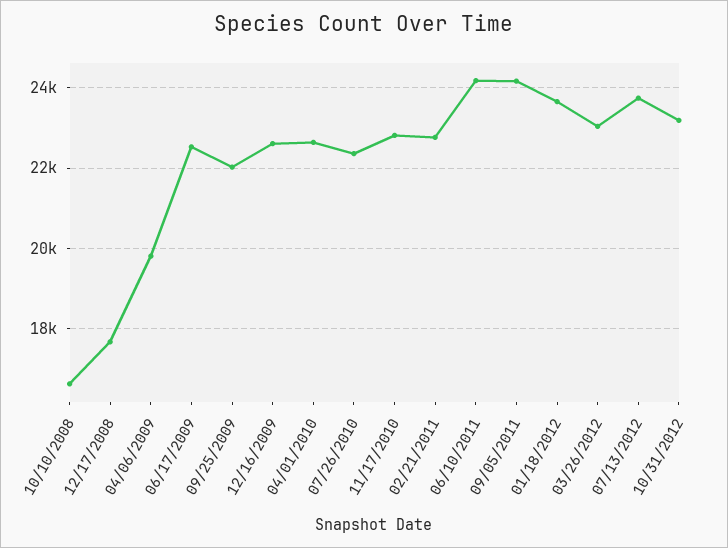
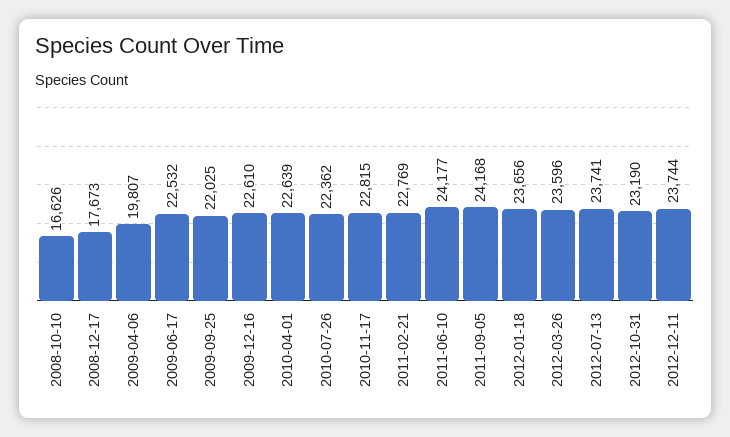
03/26/2012: 23000 -> 23596
2012-12-11: none -> 23744

